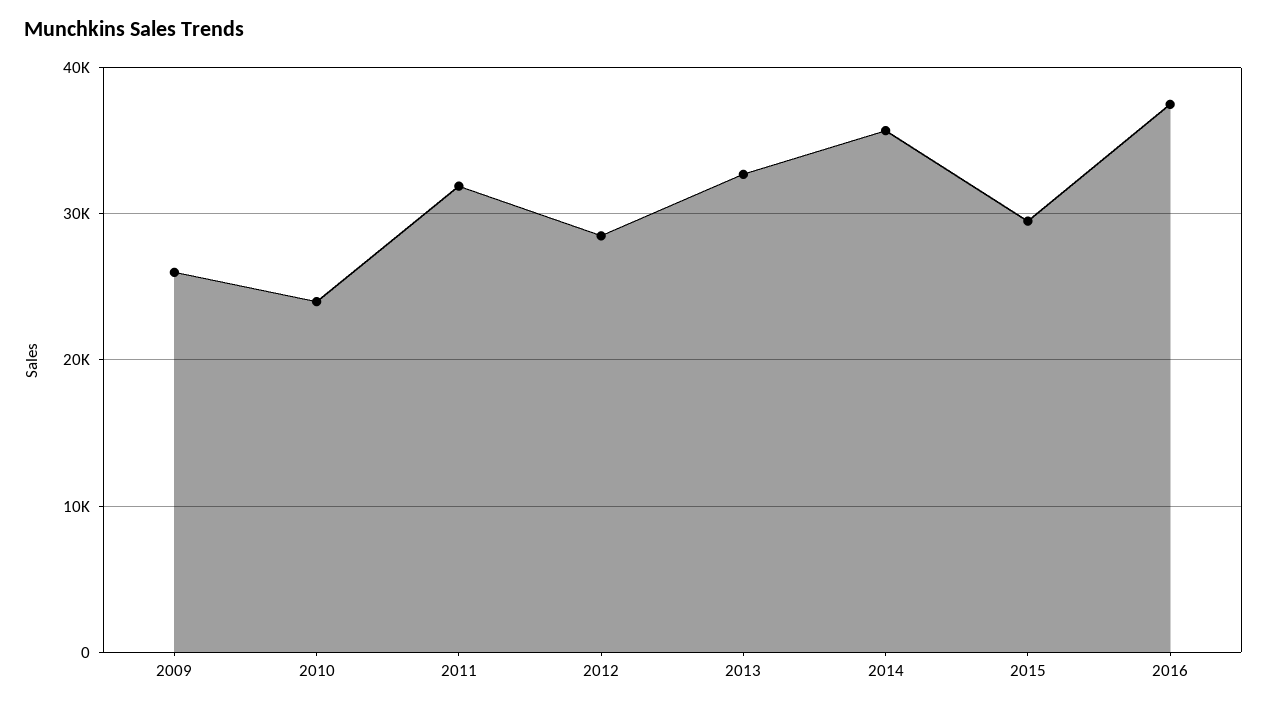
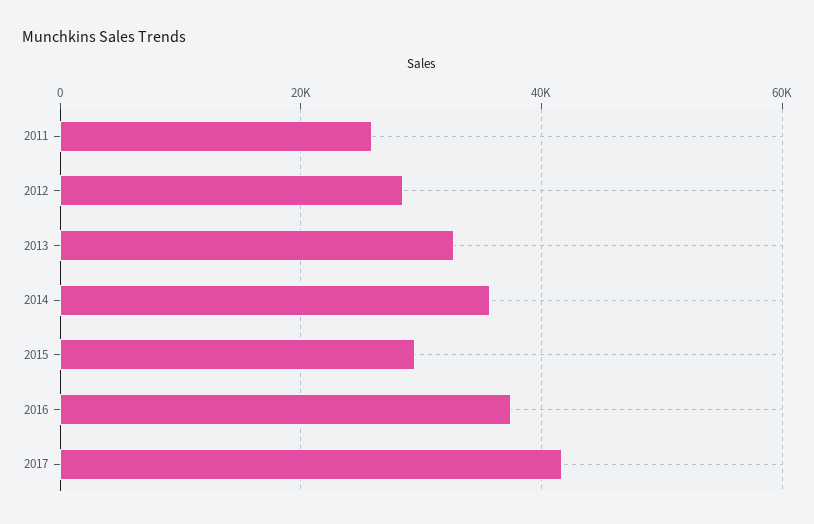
2009: 26000 -> none
2010: 24000 -> none
2011: 32000 -> 26000
2017: none -> 42000

